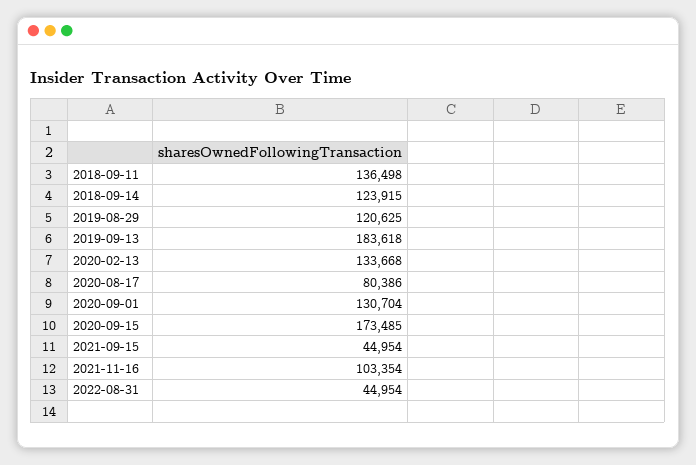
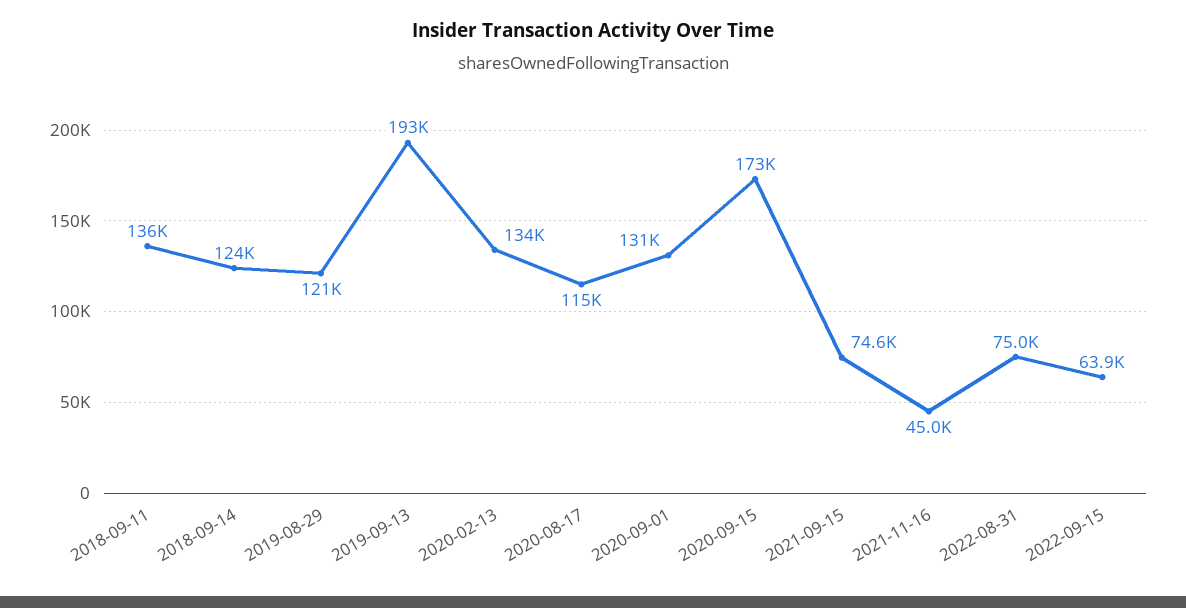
2019-09-13: 183618 -> 193000
2020-08-17: 80386 -> 115000
2021-09-15: 44954 -> 74600
2021-11-16: 103354 -> 45000
2022-08-31: 44954 -> 75000
2022-09-15: none -> 63900

